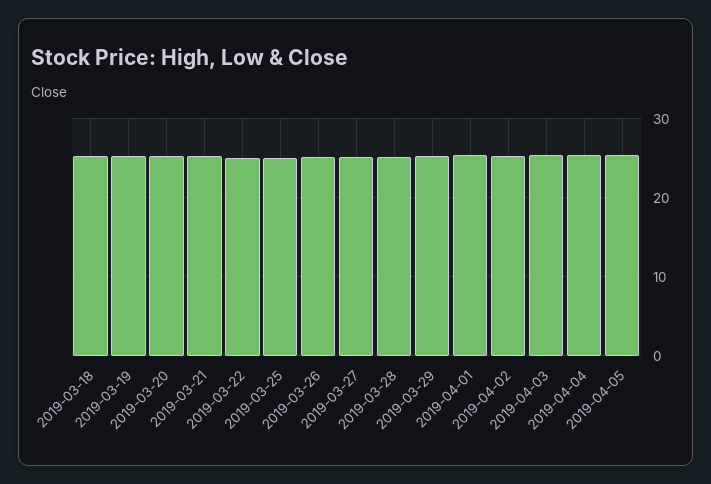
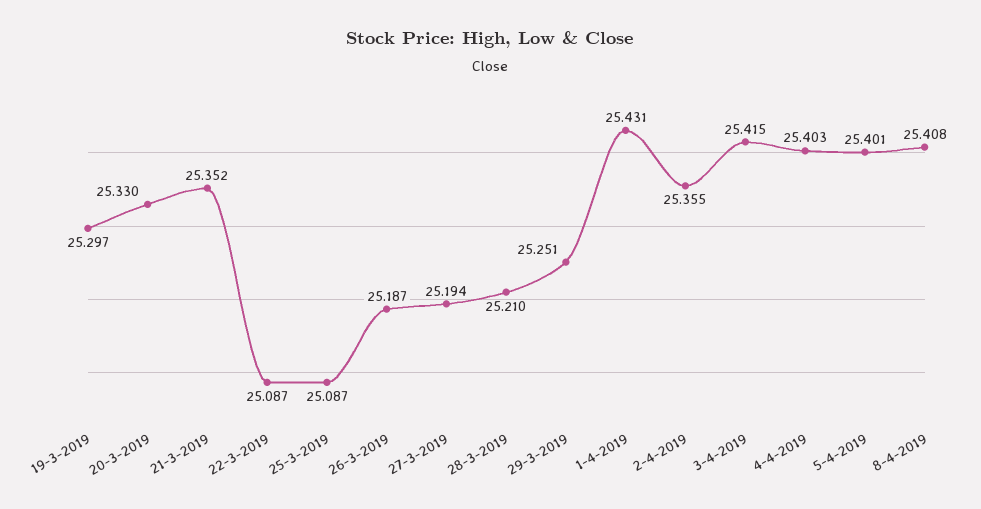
2019-03-18: 25 -> none
8-4-2019: none -> 25.408

